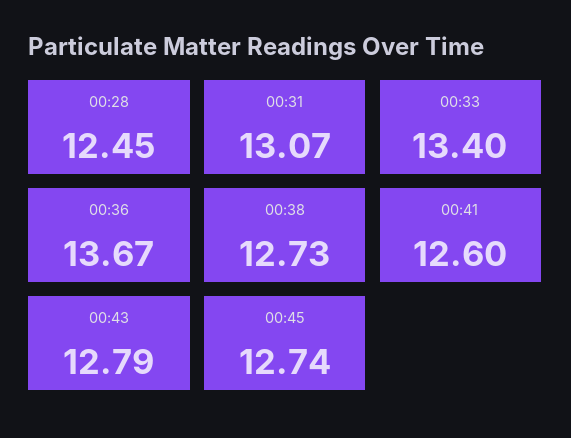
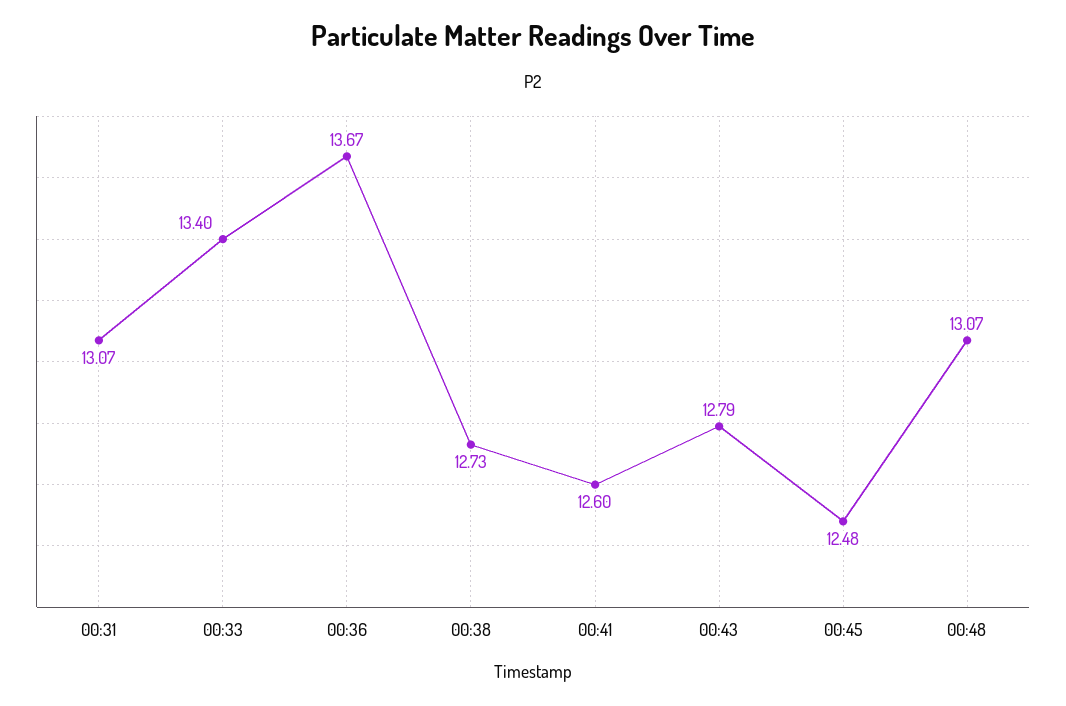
00:28: 12.45 -> none
00:45: 12.74 -> 12.48
00:48: none -> 13.07

